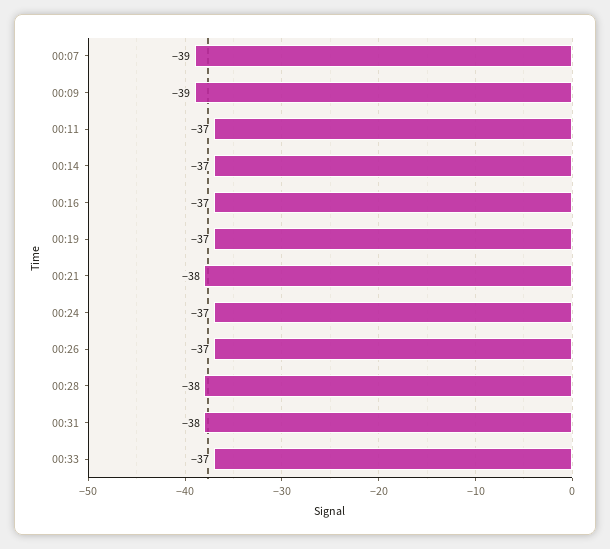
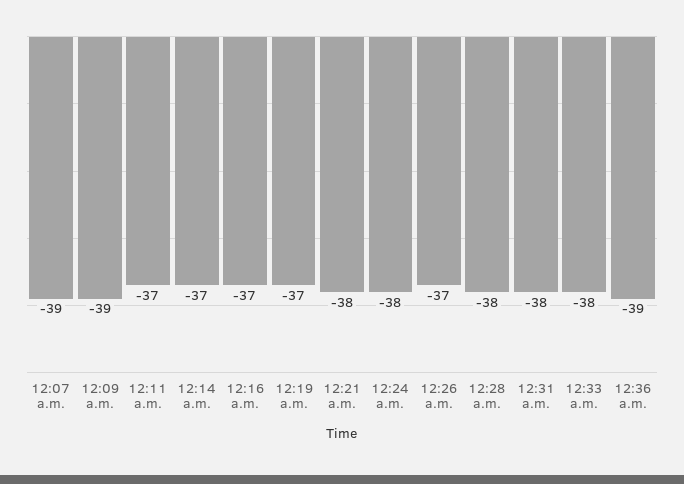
00:24: -37 -> -38
00:33: -37 -> -38
12:36 a.m.: none -> -39

